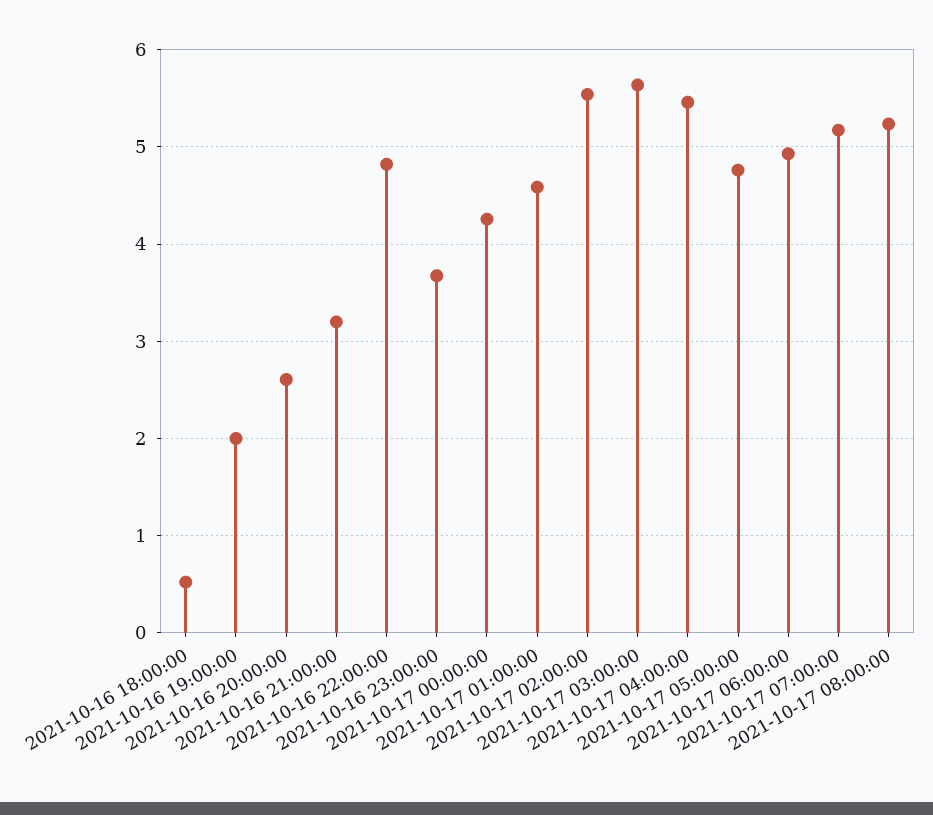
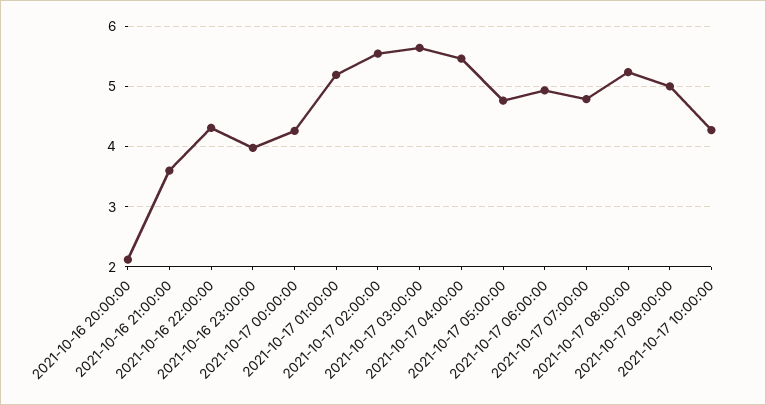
2021-10-16 18:00:00: 0.5 -> none
2021-10-16 19:00:00: 2 -> none
2021-10-16 20:00:00: 2.6 -> 2.1
2021-10-16 21:00:00: 3.2 -> 3.6
2021-10-16 22:00:00: 4.8 -> 4.3
2021-10-16 23:00:00: 3.7 -> 4
2021-10-17 01:00:00: 4.6 -> 5.2
2021-10-17 07:00:00: 5.2 -> 4.8
2021-10-17 09:00:00: none -> 5
2021-10-17 10:00:00: none -> 4.3

